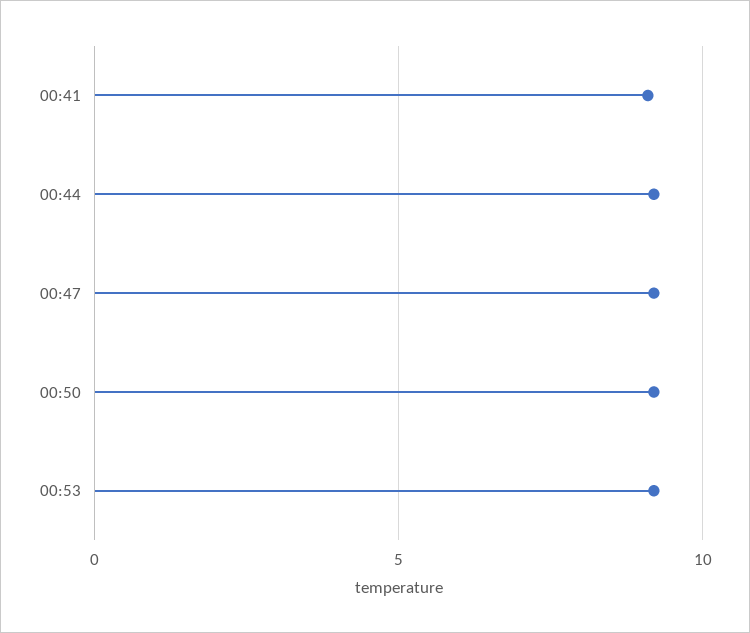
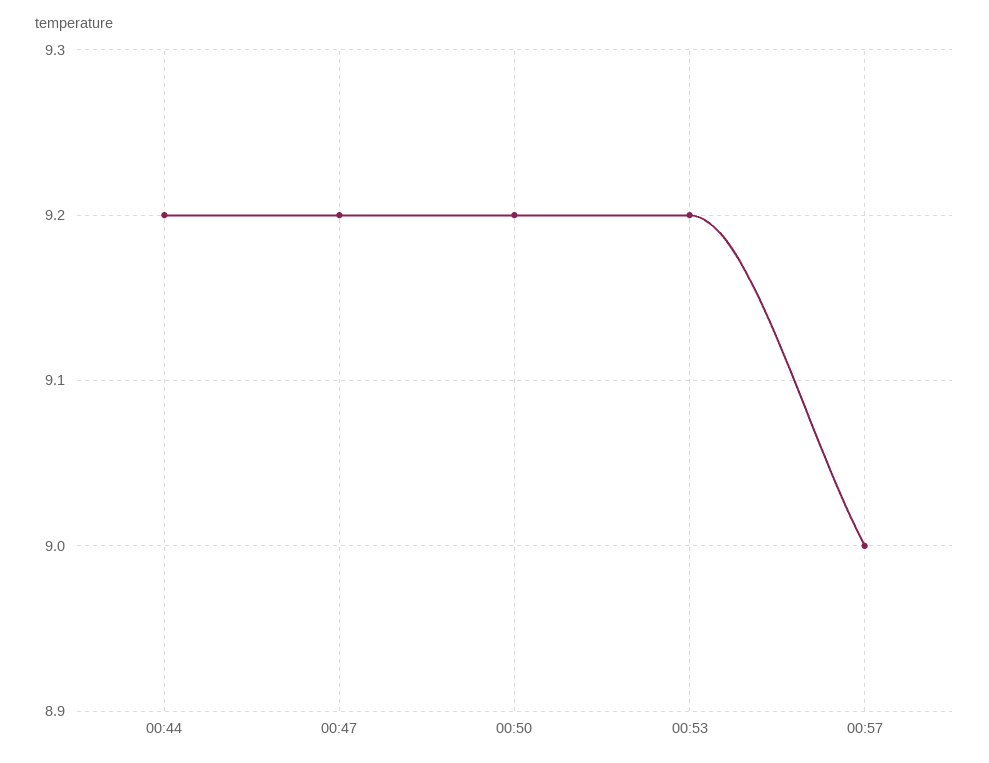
00:41: 9 -> none
00:57: none -> 9

